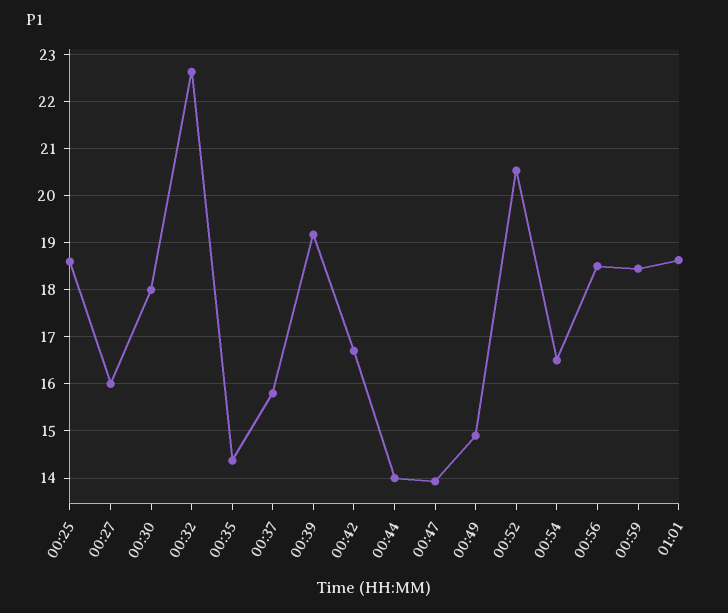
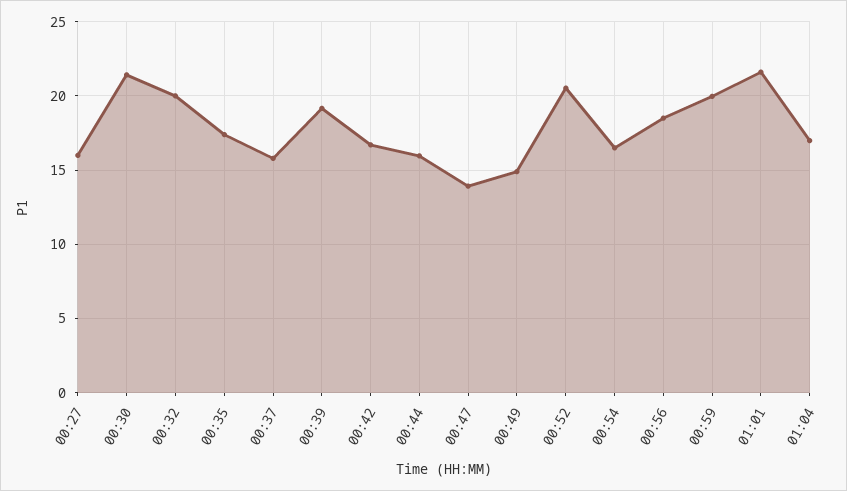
00:25: 18.6 -> none
00:30: 18 -> 21.5
00:32: 22.6 -> 20
00:35: 14.4 -> 17.5
00:44: 14 -> 16
00:59: 18.4 -> 20
01:01: 18.6 -> 21.5
01:04: none -> 17

